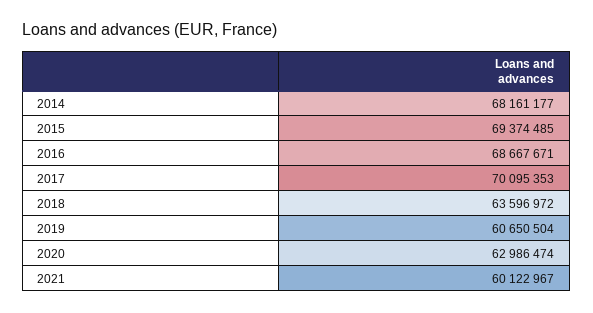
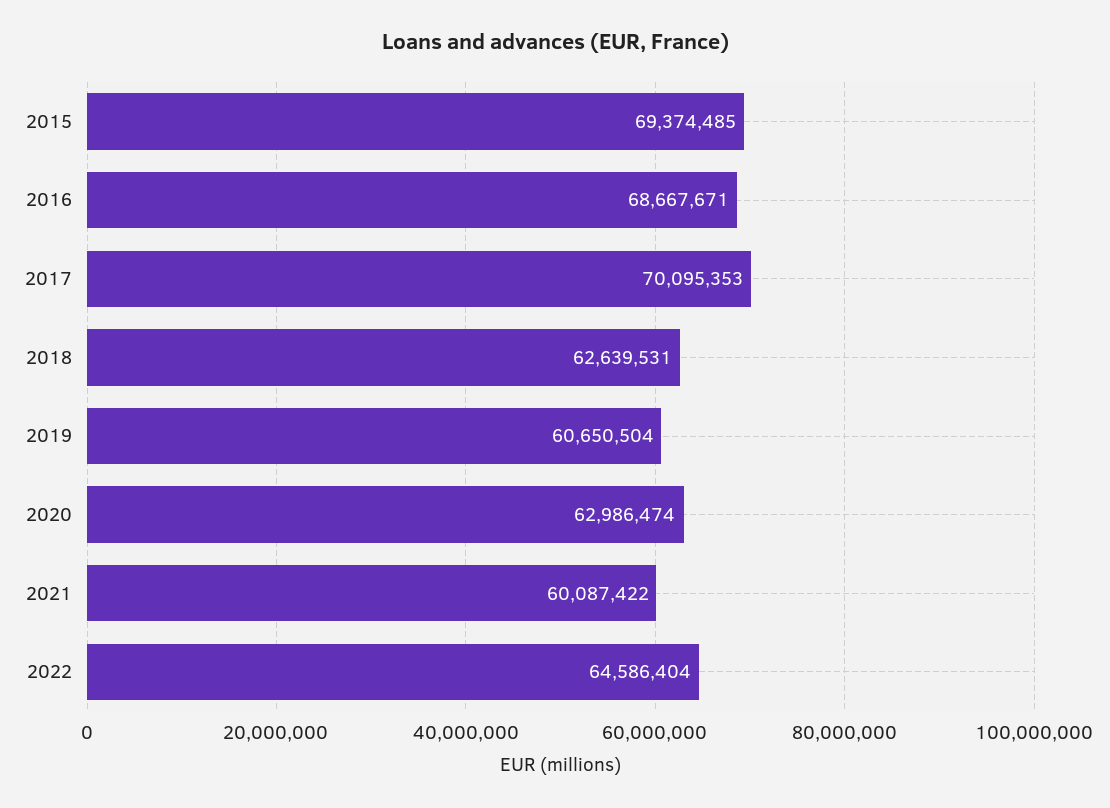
2014: 68161177 -> none
2018: 63596972 -> 62639531
2021: 60122967 -> 60087422
2022: none -> 64586404

